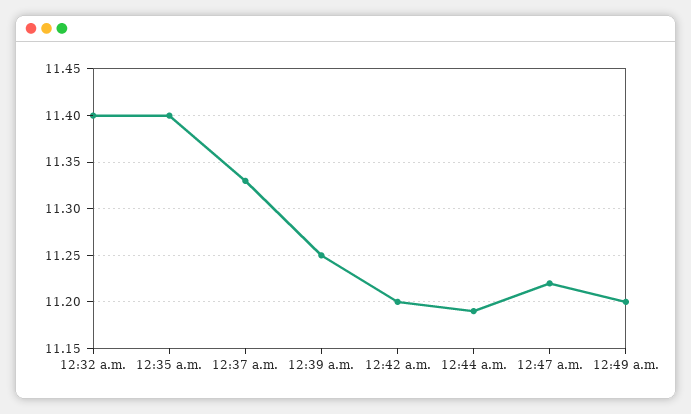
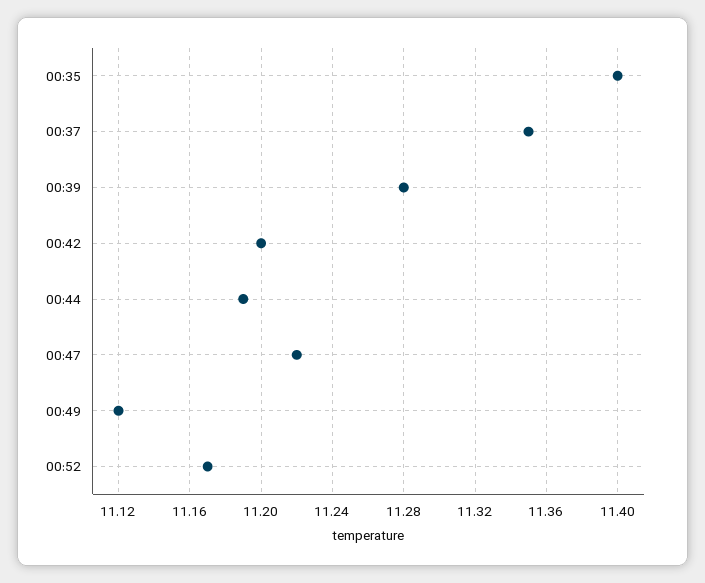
12:32 a.m.: 11.4 -> none
12:37 a.m.: 11.33 -> 11.35
12:39 a.m.: 11.25 -> 11.28
12:49 a.m.: 11.2 -> 11.12
00:52: none -> 11.17

